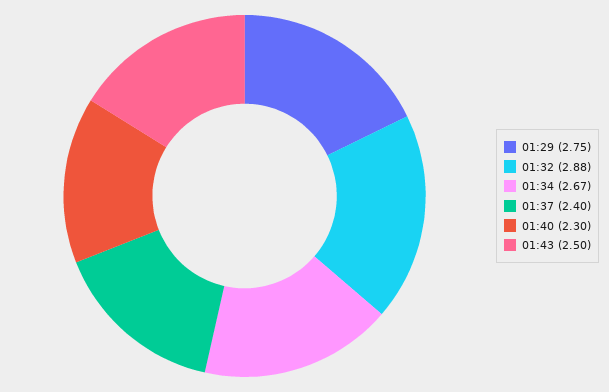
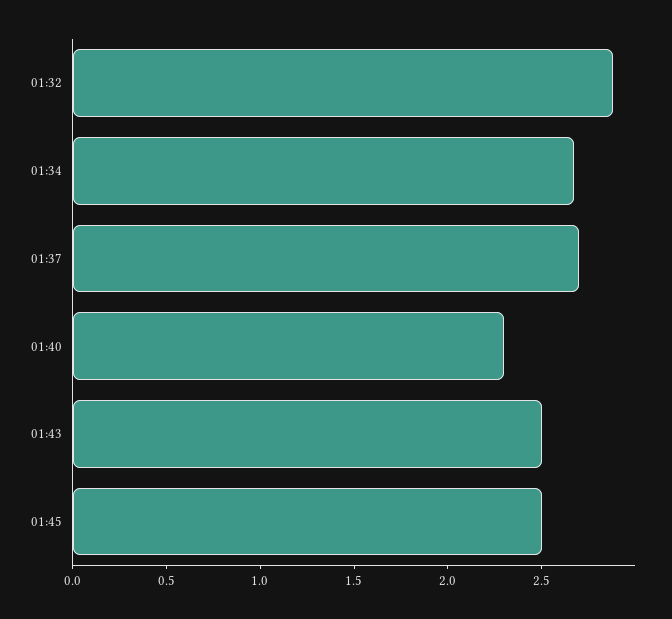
01:29: 2.75 -> none
01:37: 2.4 -> 2.7
01:45: none -> 2.5

